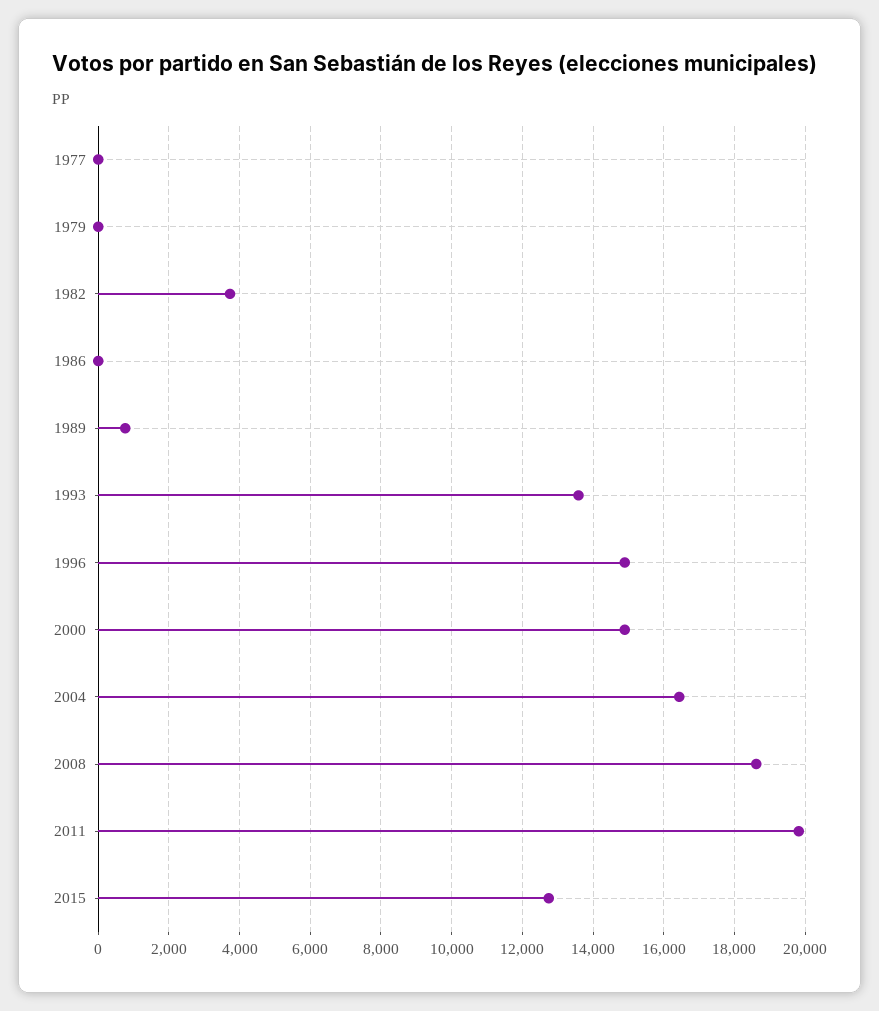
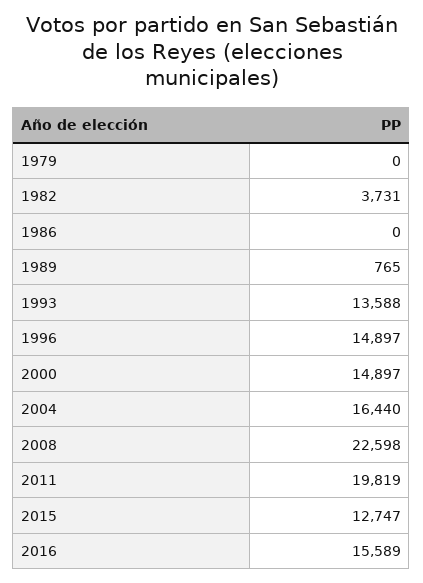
1977: 0 -> none
2008: 18600 -> 22598
2016: none -> 15589

